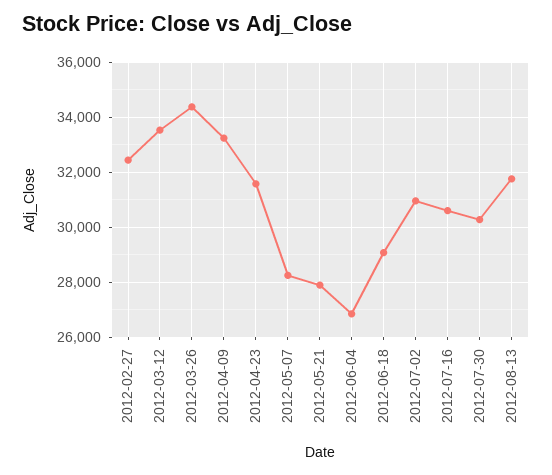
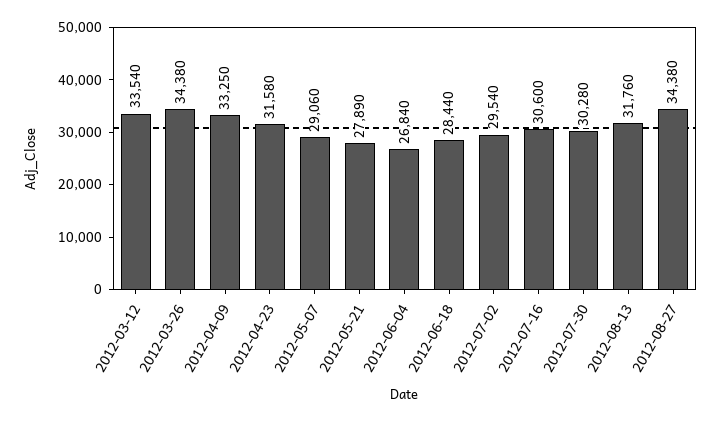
2012-02-27: 32500 -> none
2012-05-07: 28250 -> 29060
2012-06-18: 29000 -> 28440
2012-07-02: 31000 -> 29540
2012-08-27: none -> 34380

